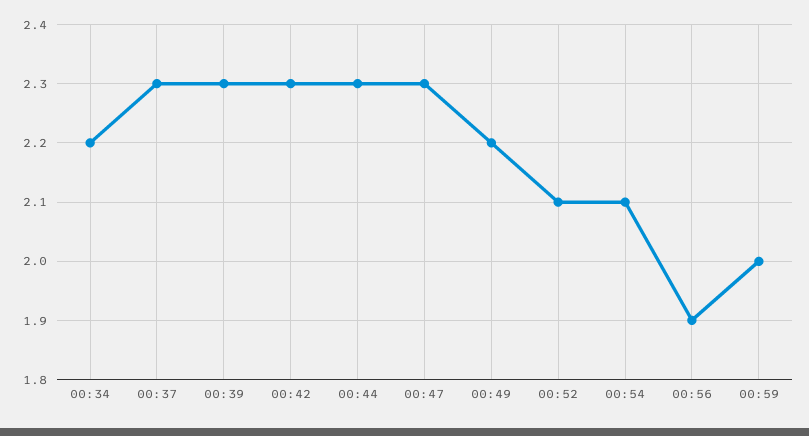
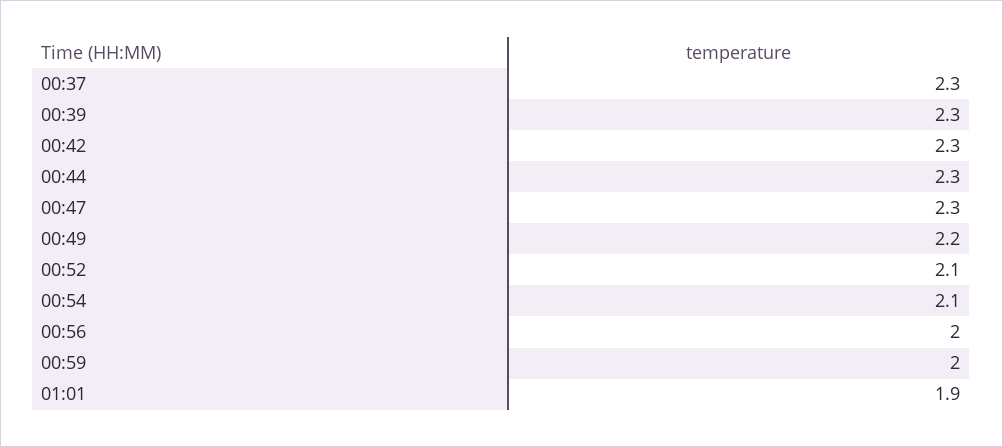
00:34: 2.2 -> none
00:56: 1.9 -> 2
01:01: none -> 1.9

